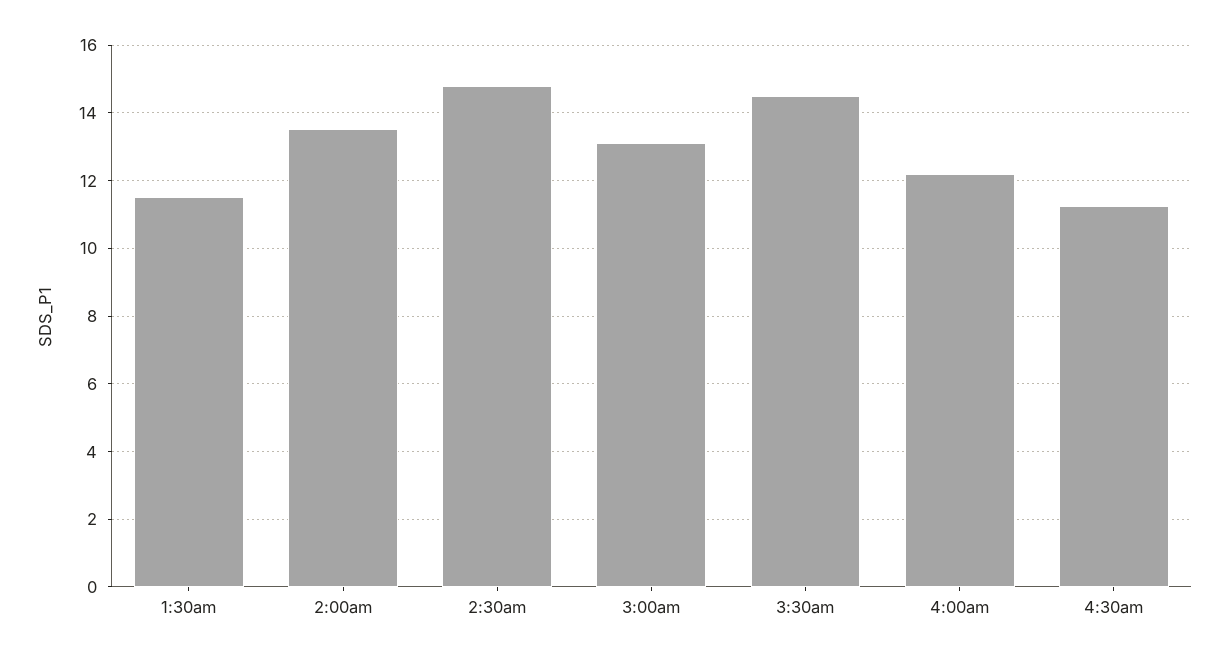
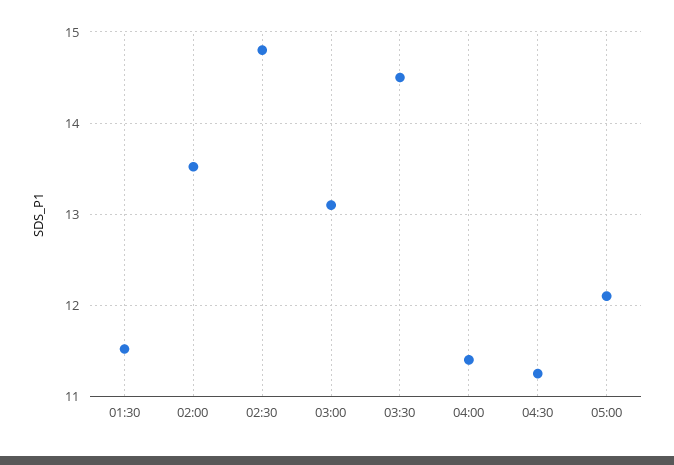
4:00am: 12.2 -> 11.4
05:00: none -> 12.1

